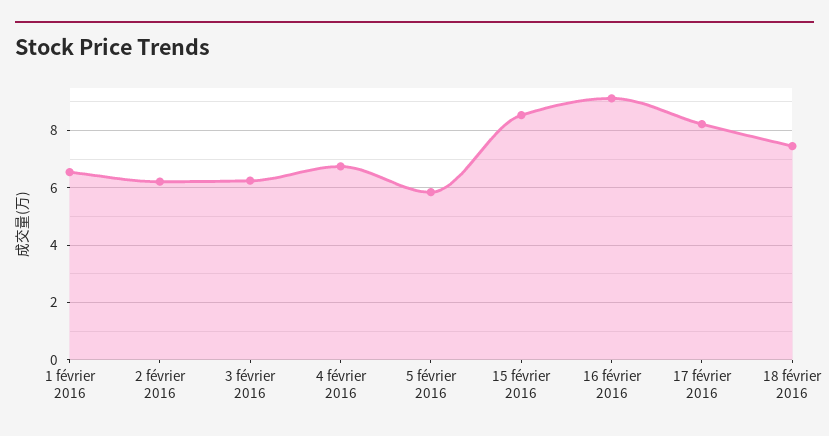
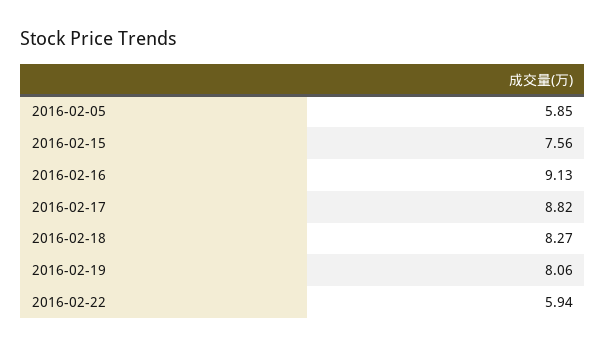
1 février 2016: 6.5 -> none
2 février 2016: 6.25 -> none
3 février 2016: 6.25 -> none
4 février 2016: 6.75 -> none
15 février 2016: 8.5 -> 7.56
17 février 2016: 8.25 -> 8.82
18 février 2016: 7.5 -> 8.27
2016-02-19: none -> 8.06
2016-02-22: none -> 5.94

